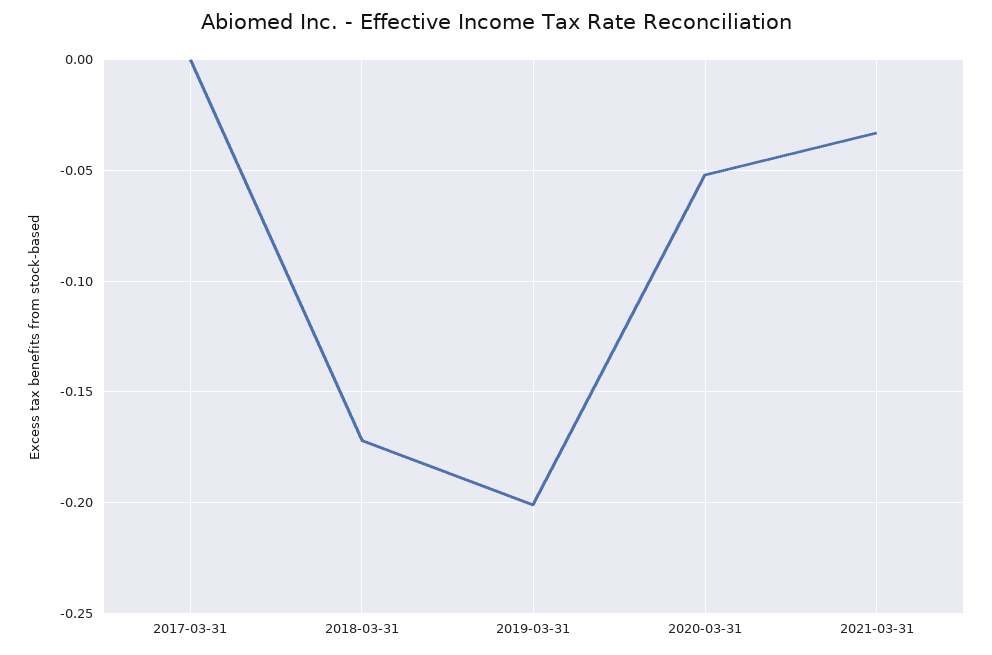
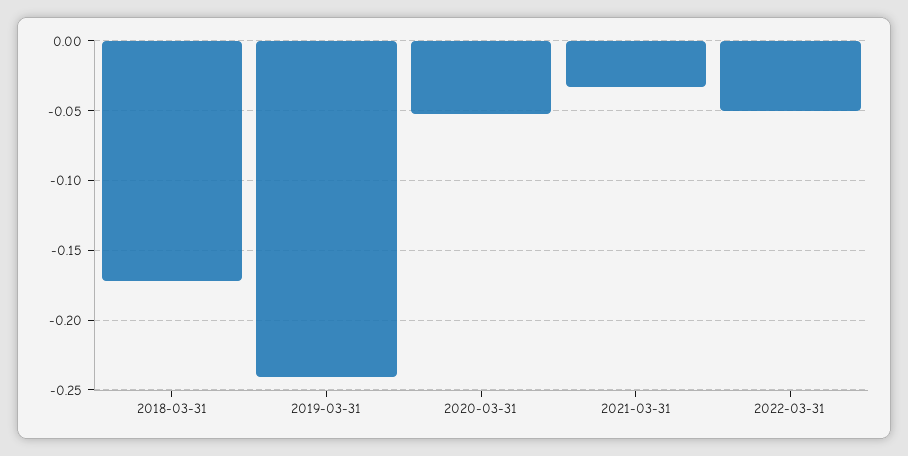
2017-03-31: 0 -> none
2019-03-31: -0.2 -> -0.24
2022-03-31: none -> -0.05

